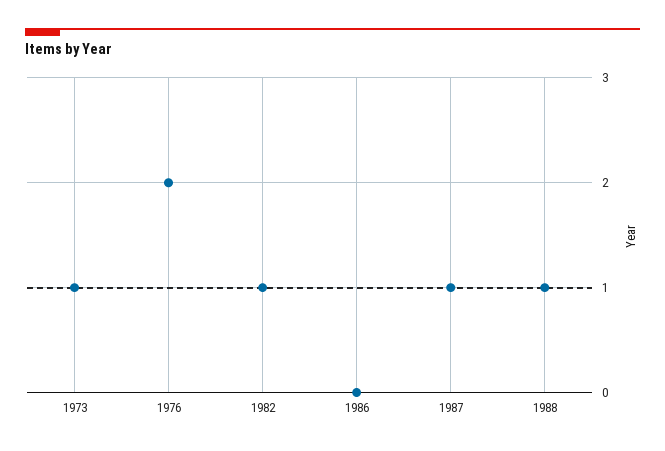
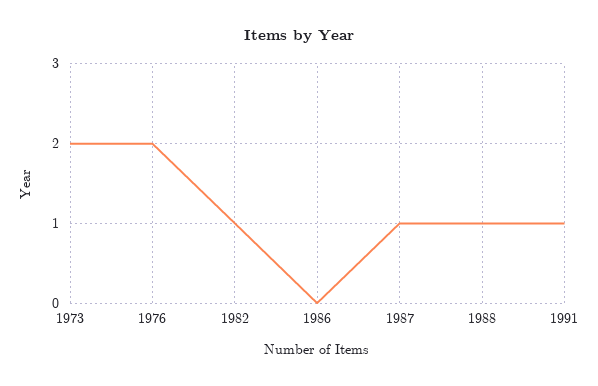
1973: 1 -> 2
1991: none -> 1

